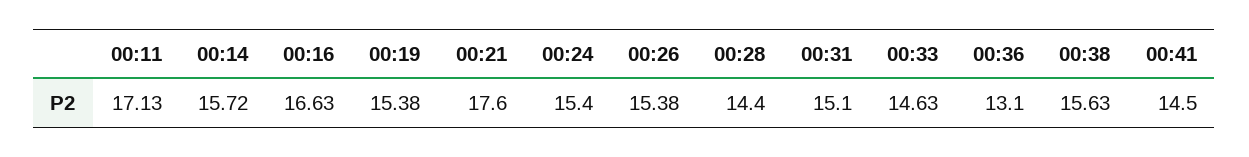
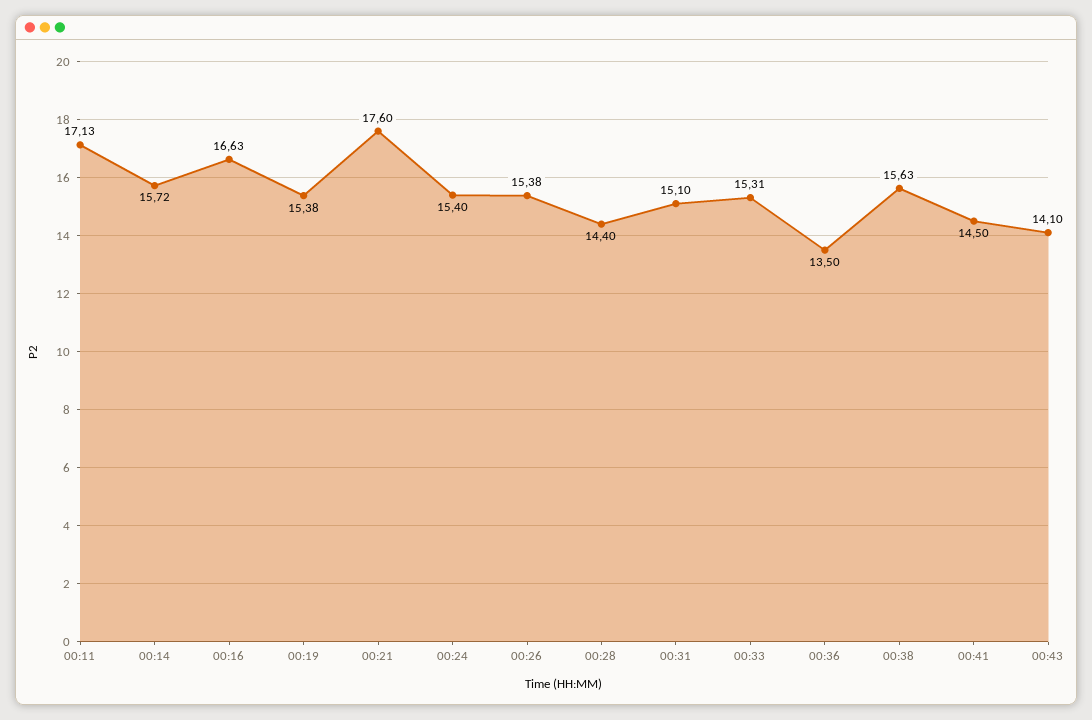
00:33: 14.63 -> 15.31
00:36: 13.1 -> 13.5
00:43: none -> 14.1

